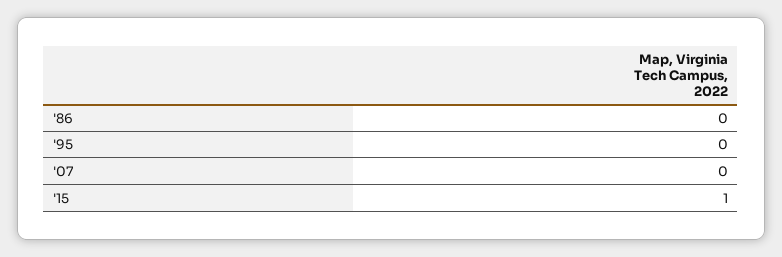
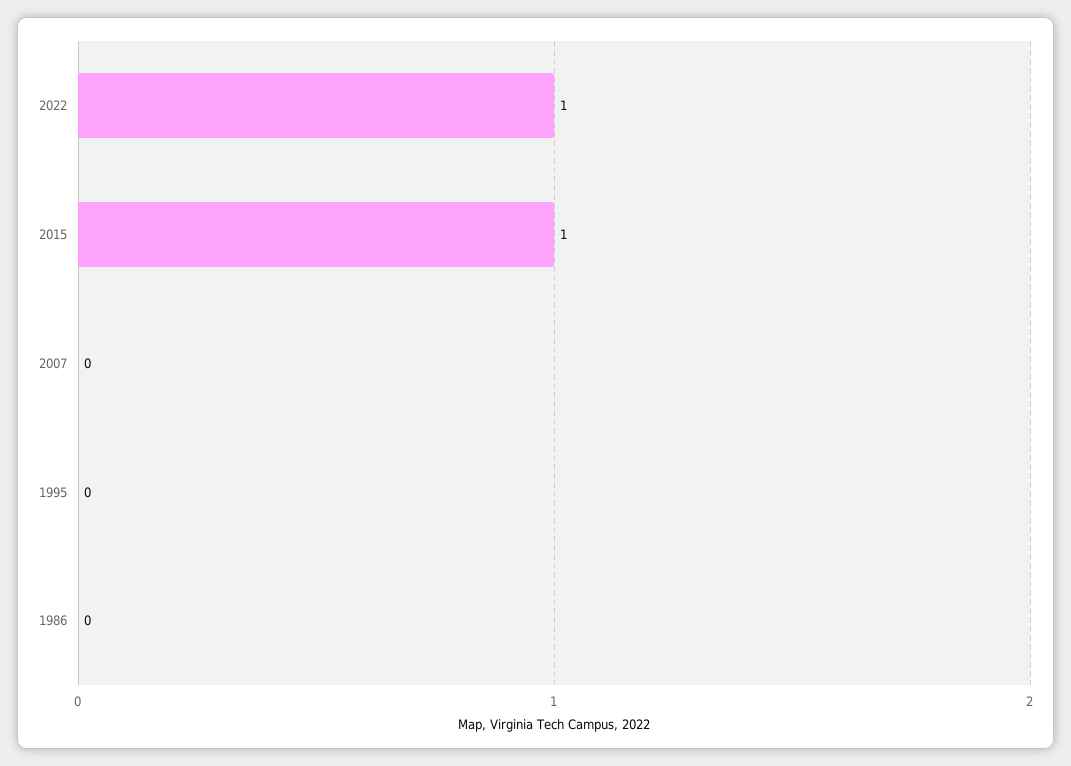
2022: none -> 1

